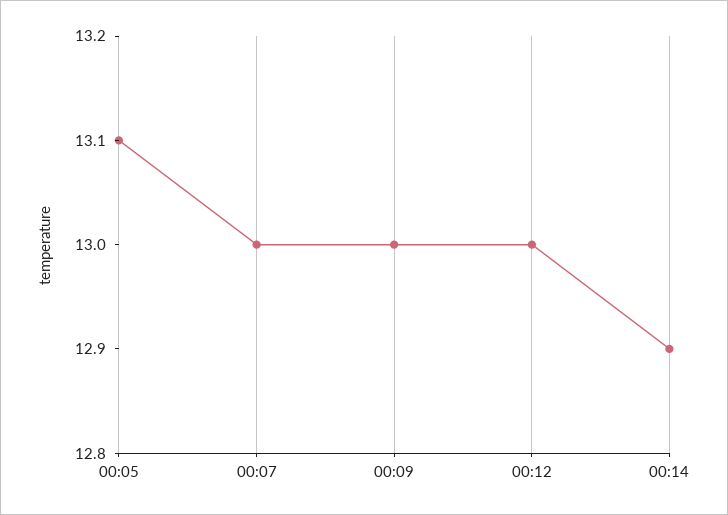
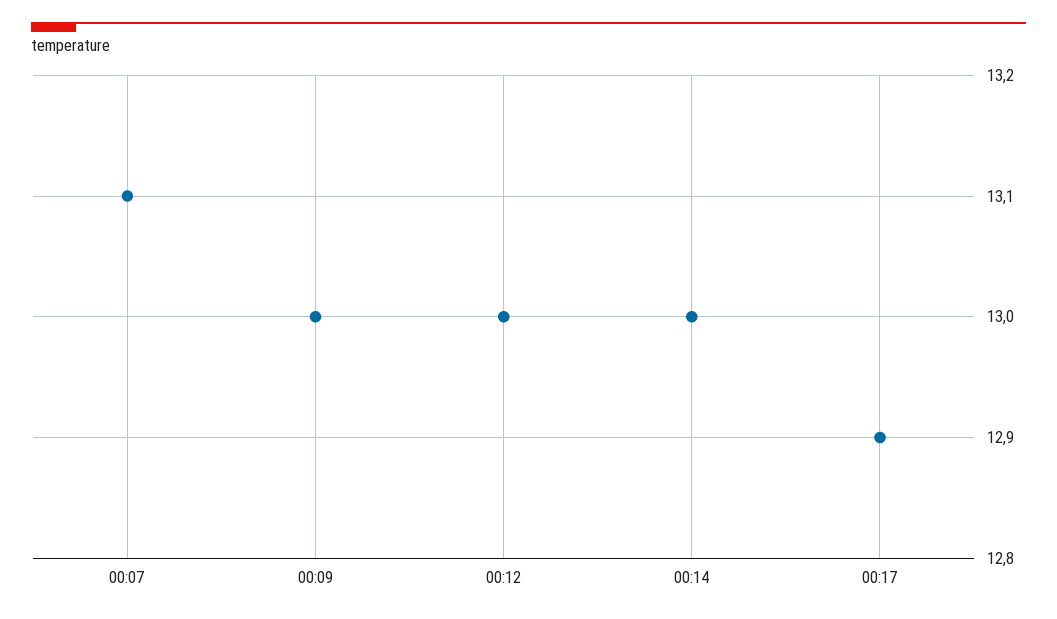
00:05: 13.1 -> none
00:07: 13 -> 13.1
00:14: 12.9 -> 13
00:17: none -> 12.9

